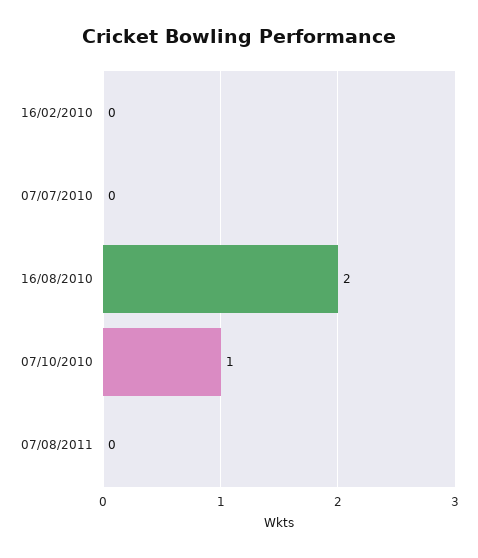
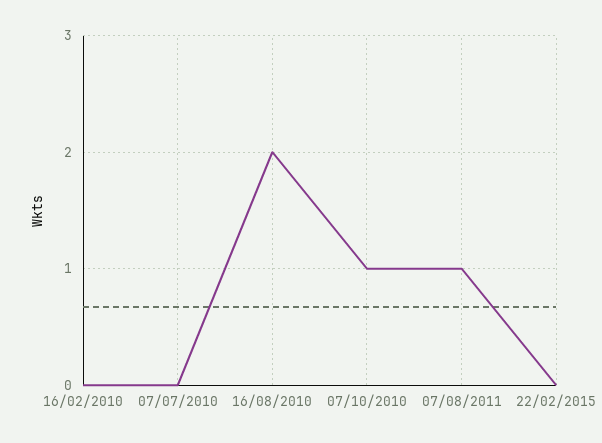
07/08/2011: 0 -> 1
22/02/2015: none -> 0

